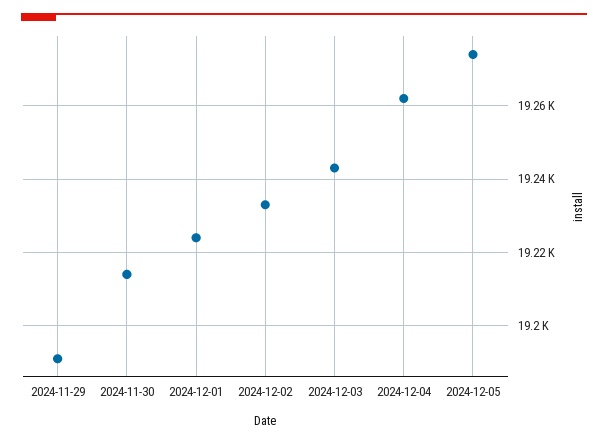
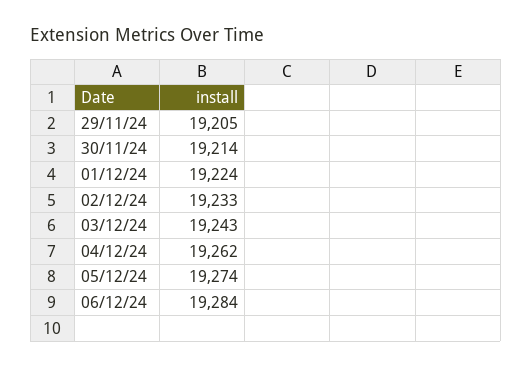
2024-11-29: 19190 -> 19205
06/12/24: none -> 19284

